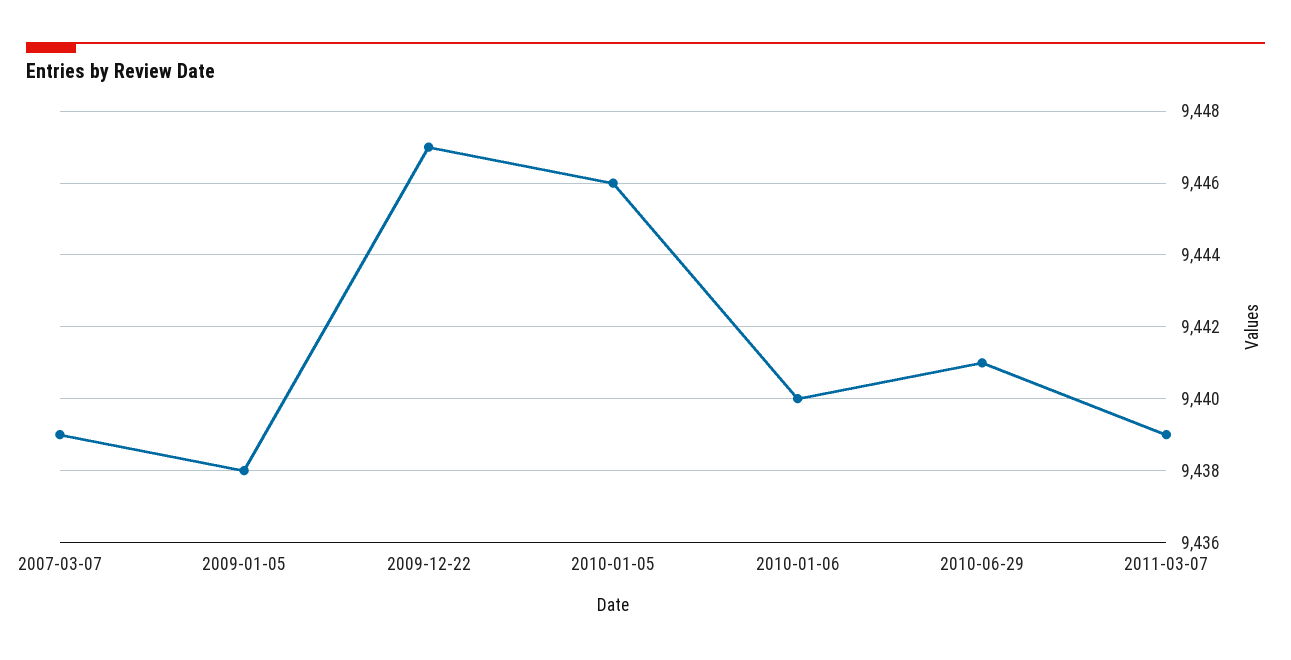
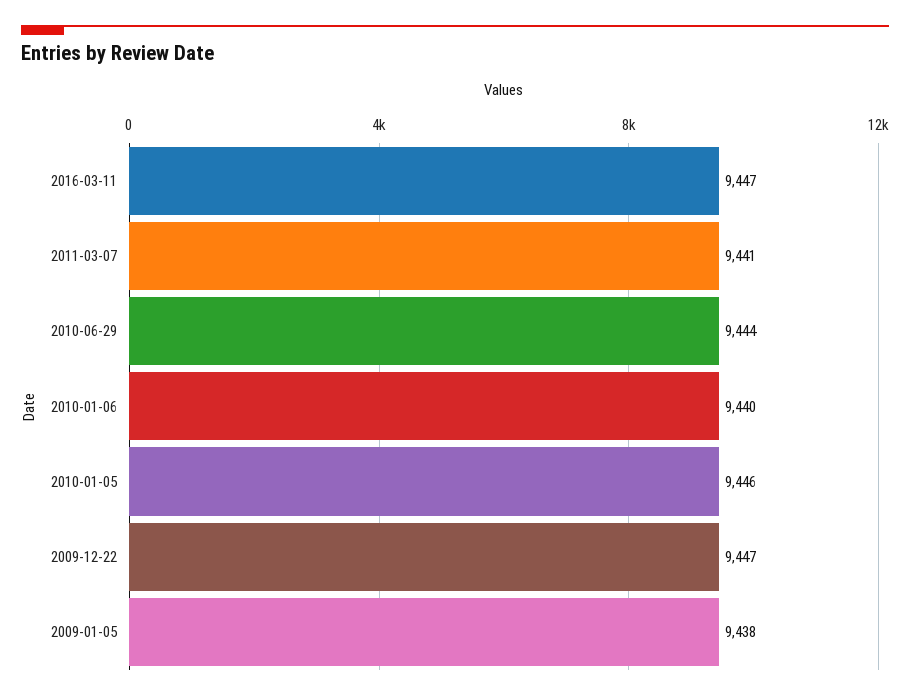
2007-03-07: 9439 -> none
2010-06-29: 9441 -> 9444
2011-03-07: 9439 -> 9441
2016-03-11: none -> 9447

